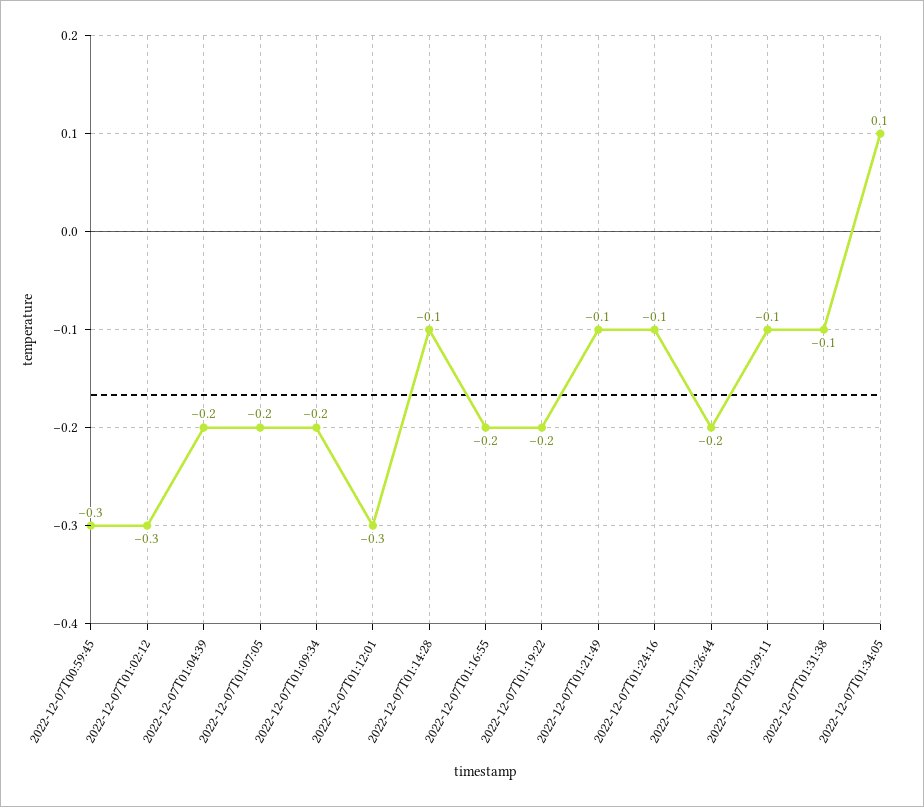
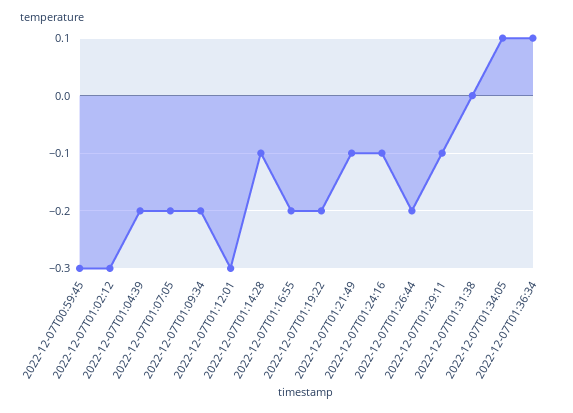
2022-12-07T01:31:38: -0.1 -> 0
2022-12-07T01:36:34: none -> 0.1

